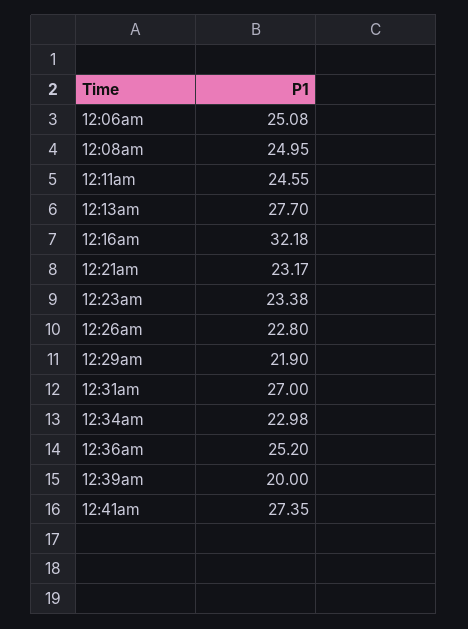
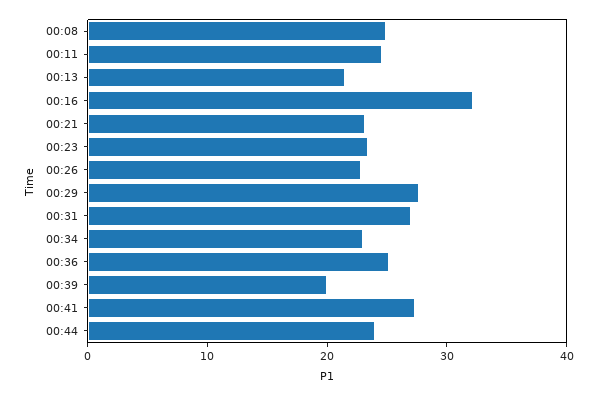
12:06am: 25.08 -> none
12:13am: 27.7 -> 22
12:29am: 21.9 -> 28
00:44: none -> 24

